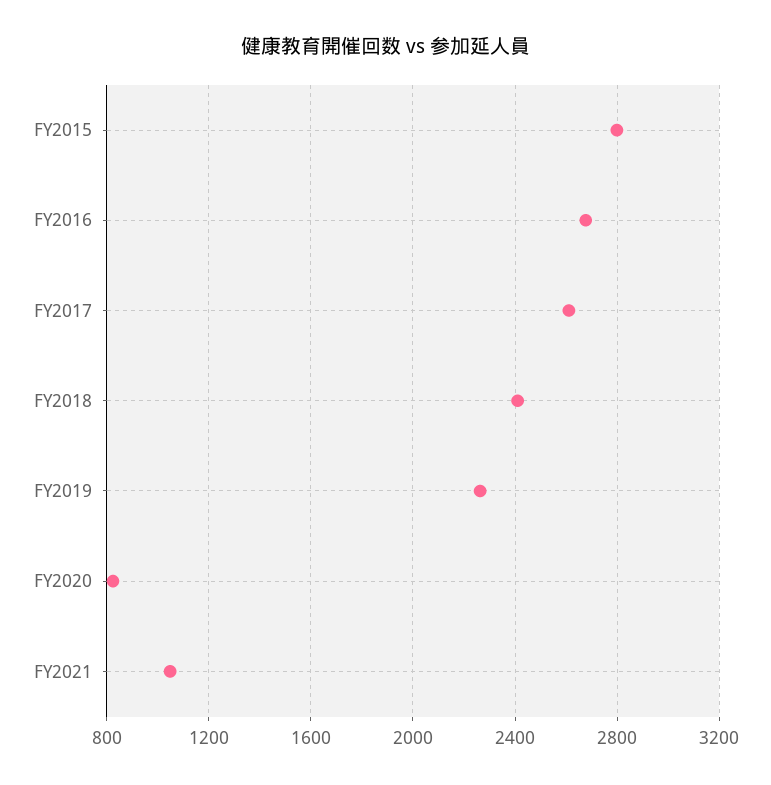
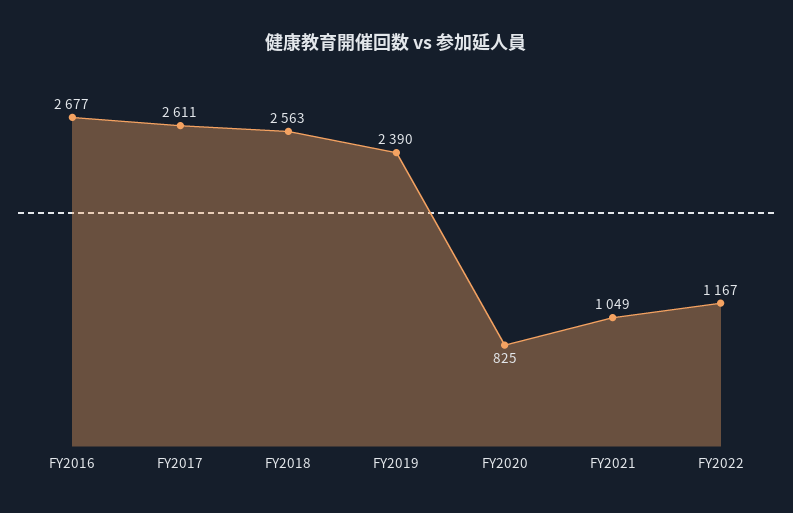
FY2015: 2800 -> none
FY2018: 2400 -> 2563
FY2019: 2250 -> 2390
FY2022: none -> 1167

